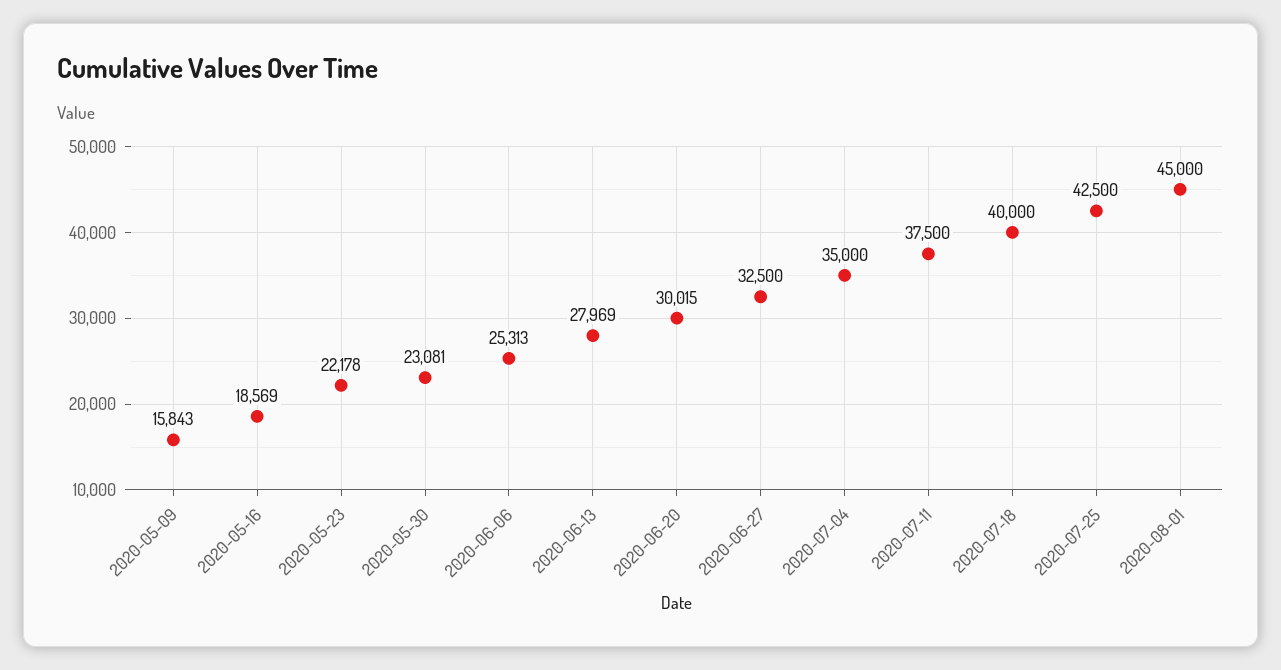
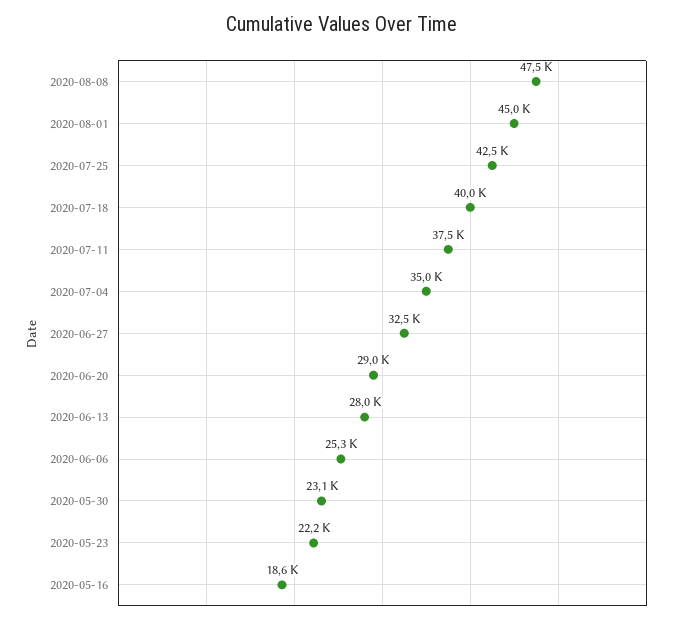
2020-05-09: 15843 -> none
2020-06-20: 30015 -> 29000
2020-08-08: none -> 47500

